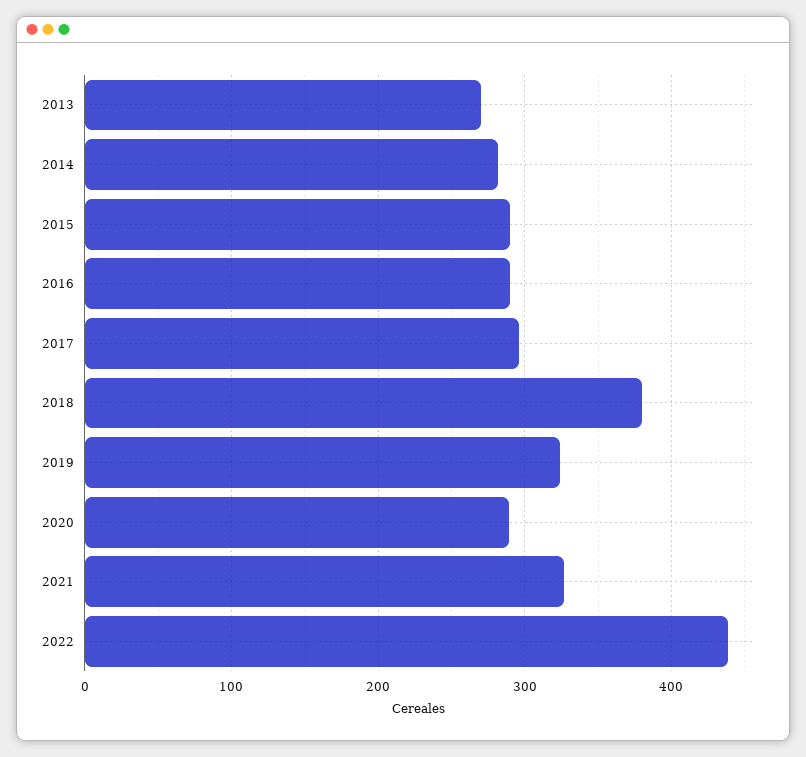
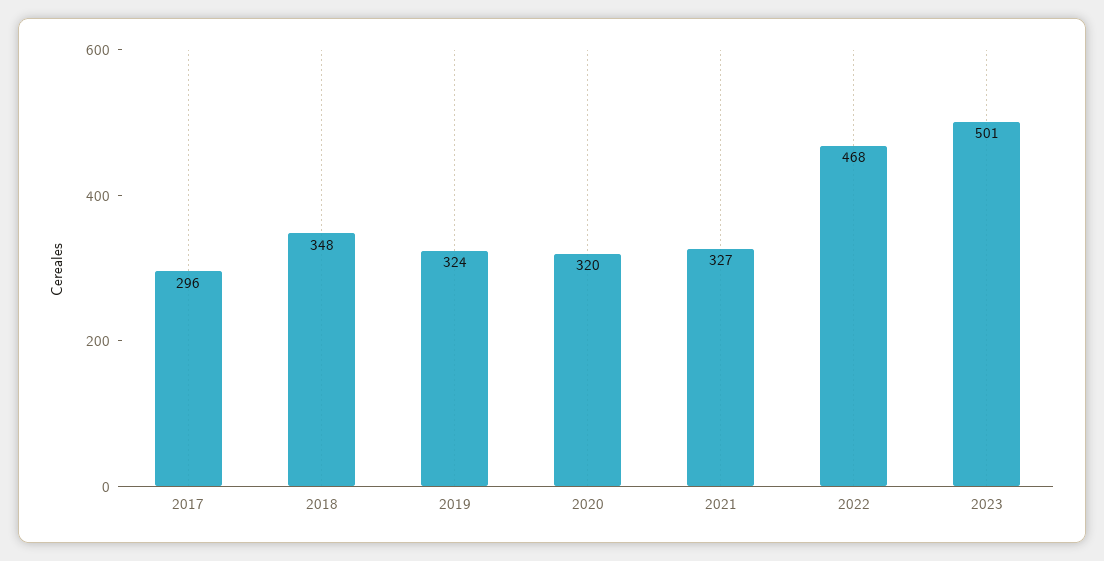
2013: 270 -> none
2014: 280 -> none
2015: 290 -> none
2016: 290 -> none
2018: 380 -> 348
2020: 290 -> 320
2022: 440 -> 468
2023: none -> 501

